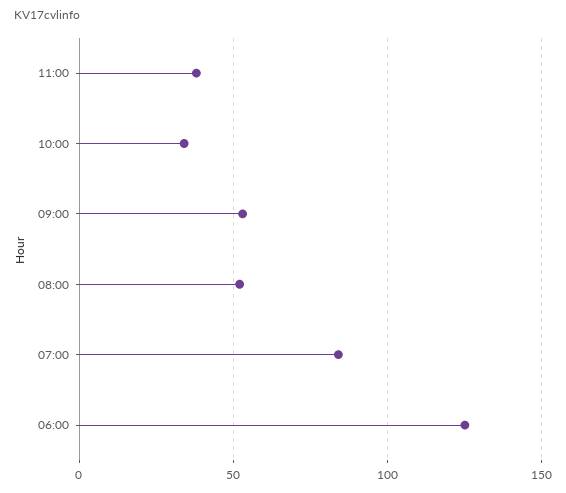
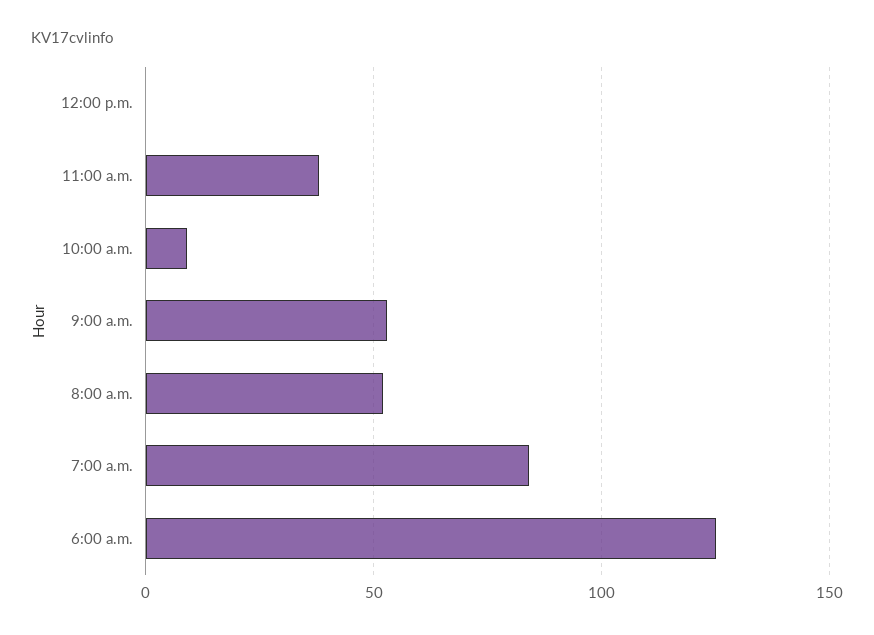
10:00: 35 -> 10
12:00 p.m.: none -> 0

